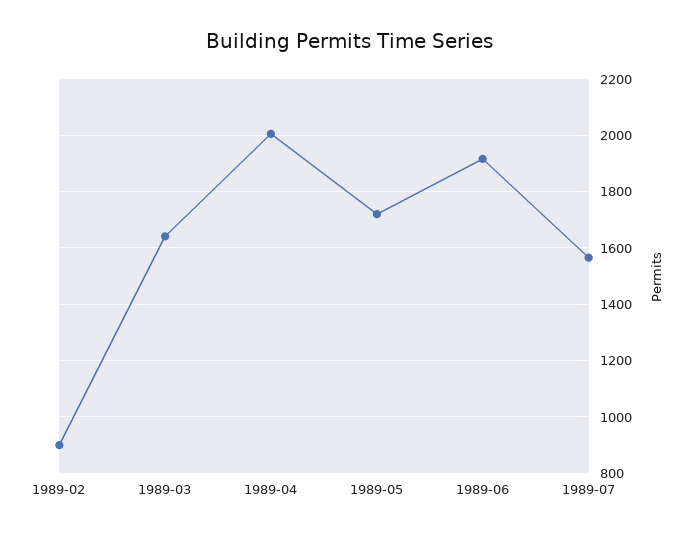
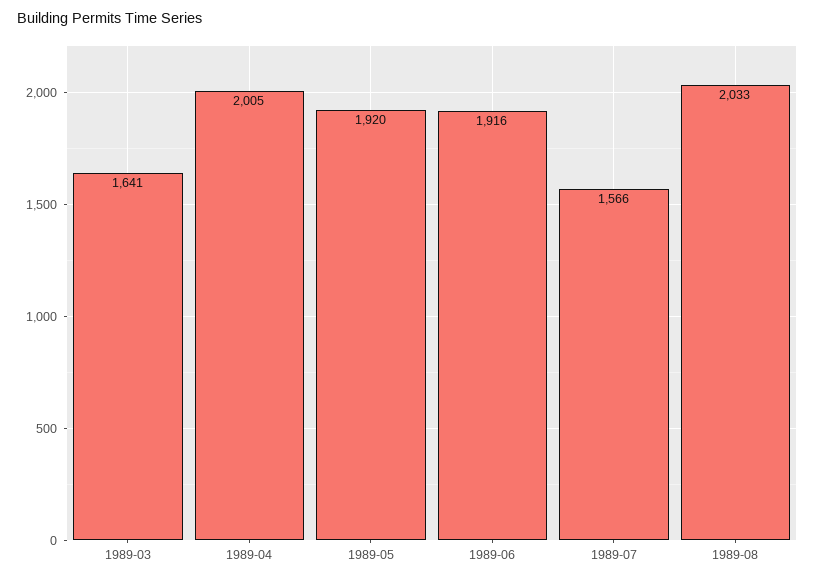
1989-02: 900 -> none
1989-05: 1725 -> 1920
1989-08: none -> 2033

